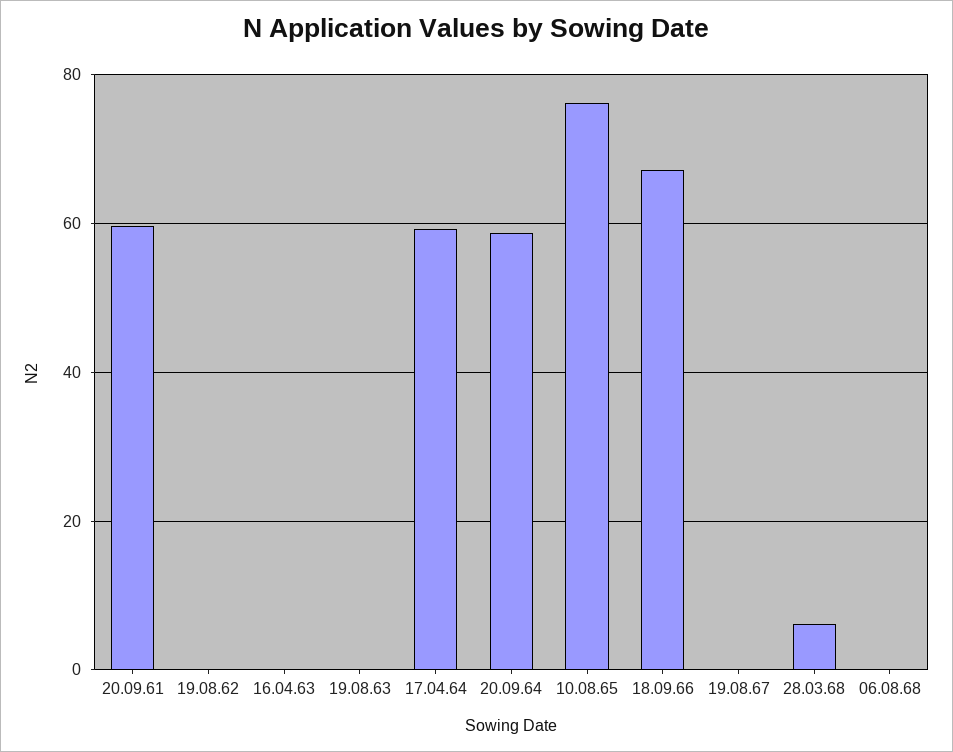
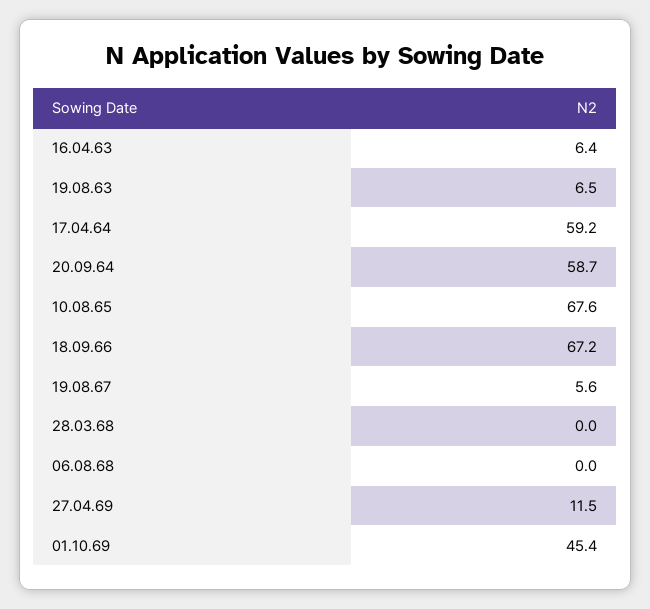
20.09.61: 60 -> none
19.08.62: 0 -> none
16.04.63: 0 -> 6.4
19.08.63: 0 -> 6.5
10.08.65: 76 -> 67.6
19.08.67: 0 -> 5.6
28.03.68: 6 -> 0
27.04.69: none -> 11.5
01.10.69: none -> 45.4

